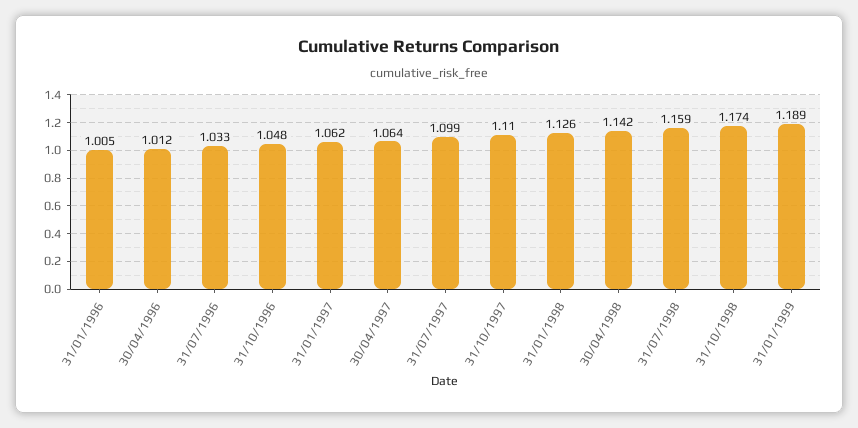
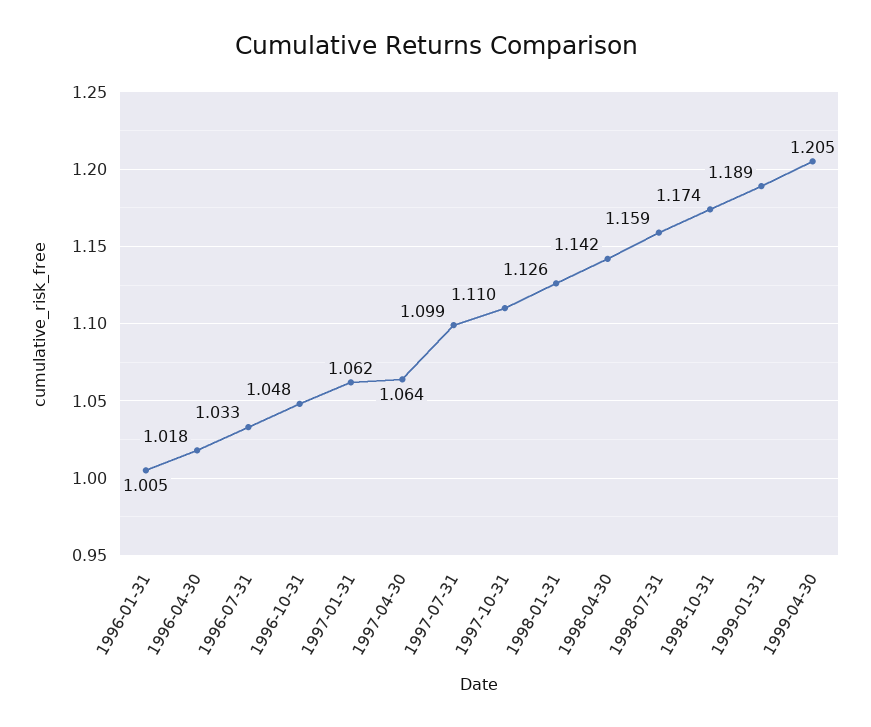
30/04/1996: 1.012 -> 1.018
1999-04-30: none -> 1.205

